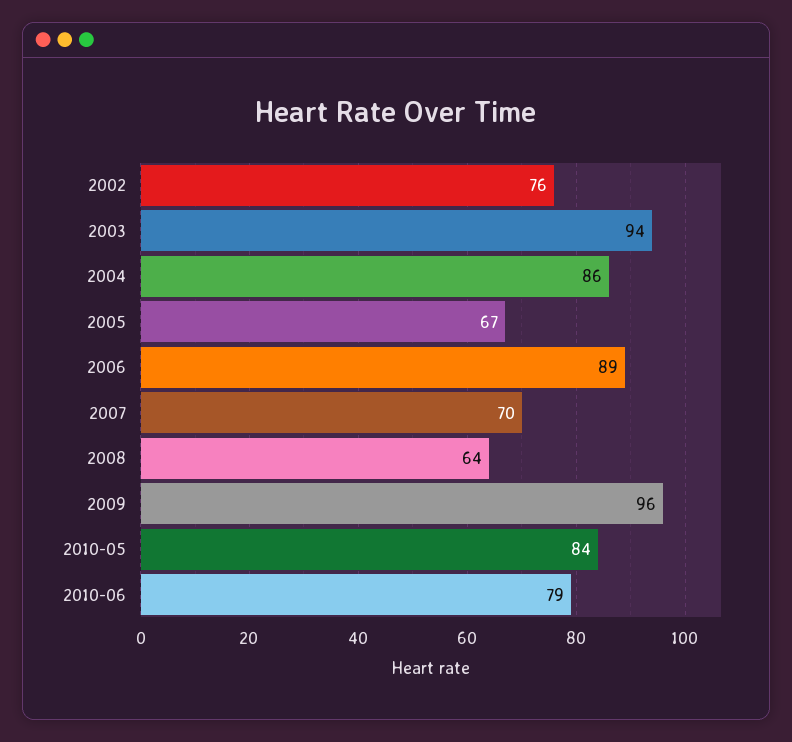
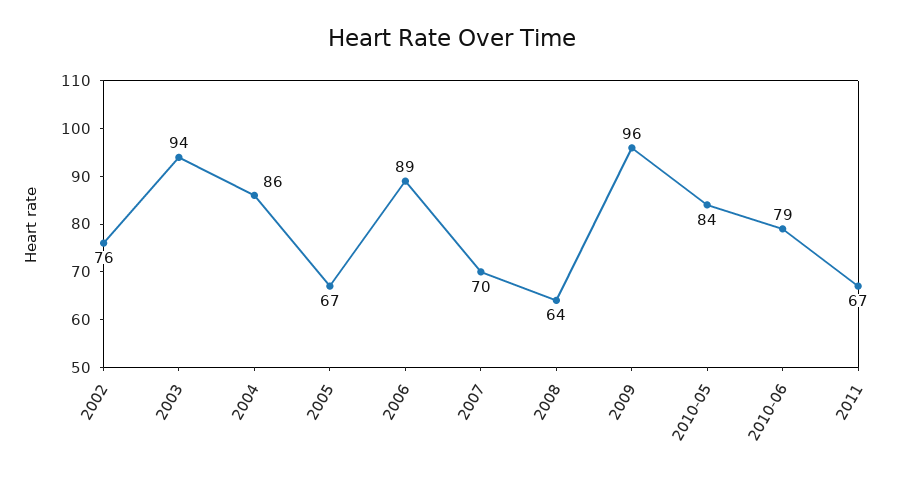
2011: none -> 67

